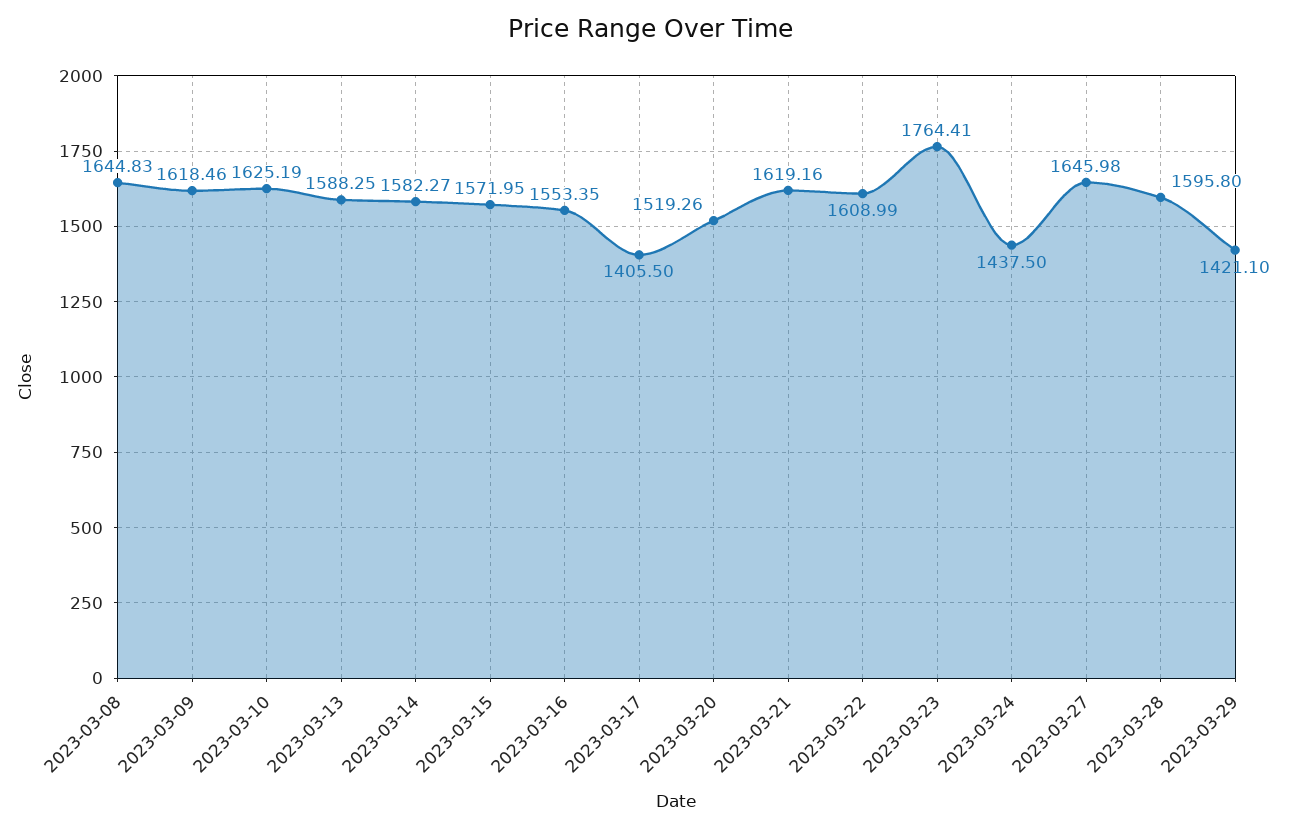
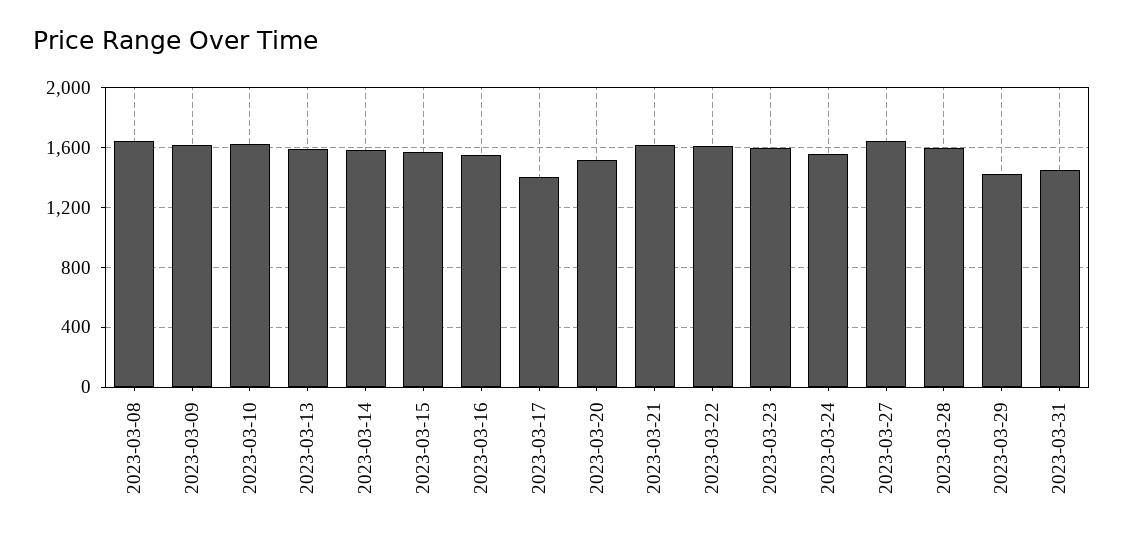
2023-03-23: 1764.41 -> 1600
2023-03-24: 1437.5 -> 1550
2023-03-31: none -> 1450

